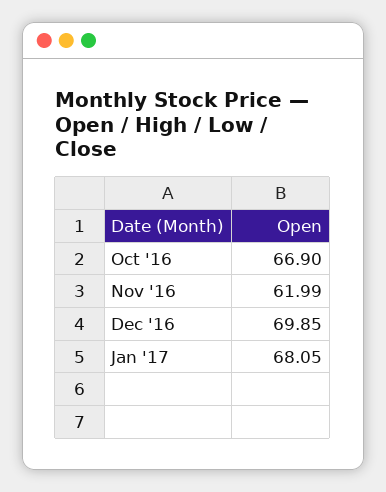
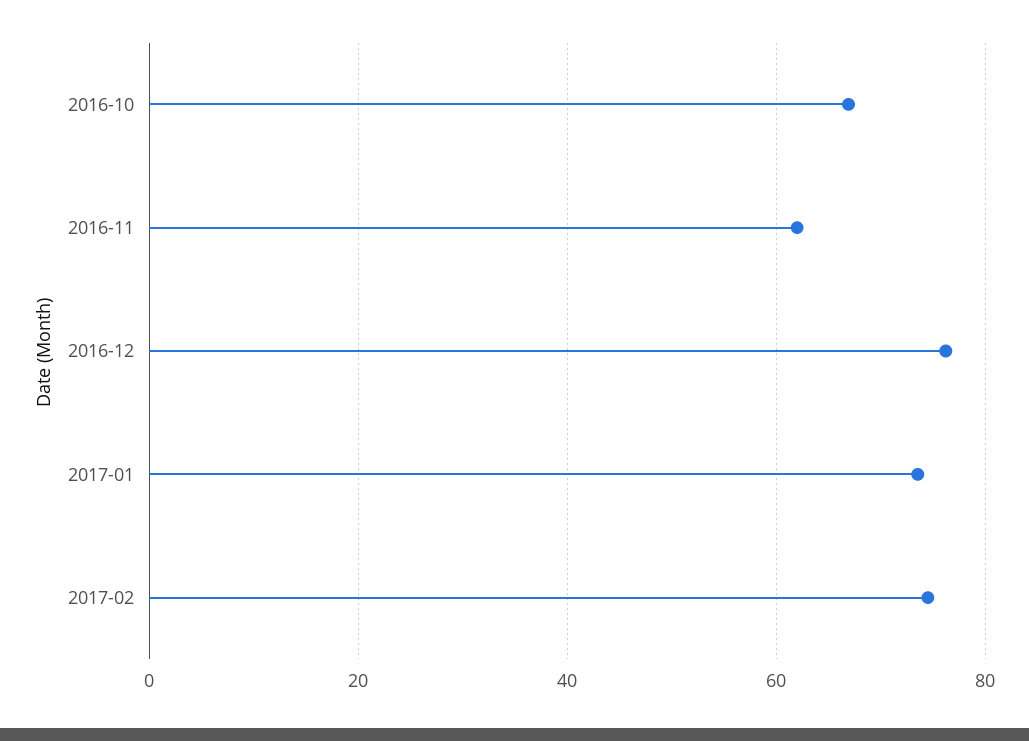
Dec '16: 69.85 -> 76
Jan '17: 68.05 -> 74
2017-02: none -> 74

